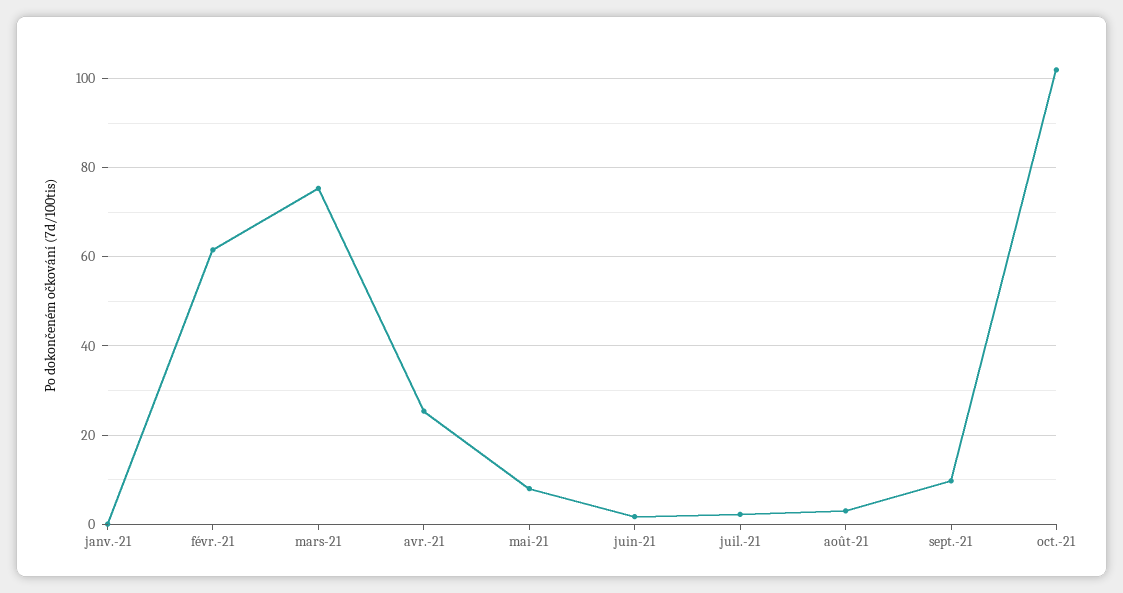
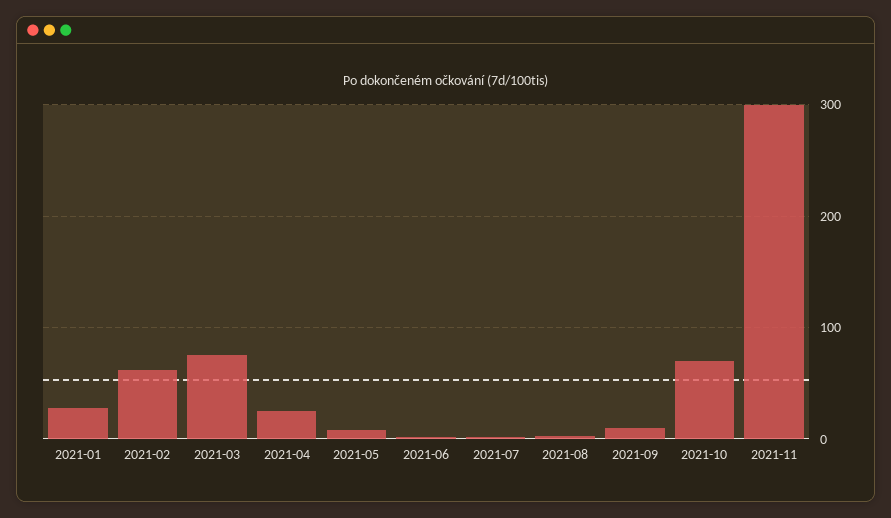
janv.-21: 0 -> 30
oct.-21: 102 -> 70
2021-11: none -> 300

